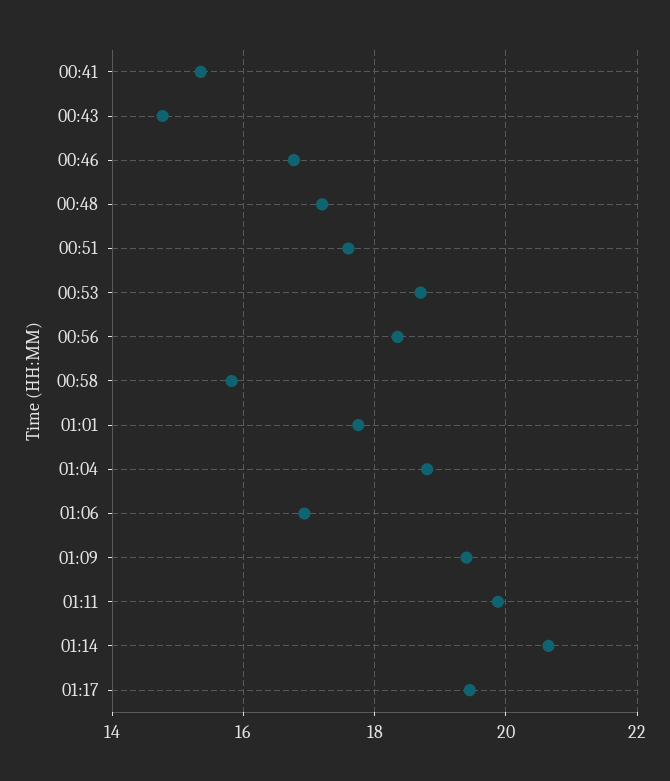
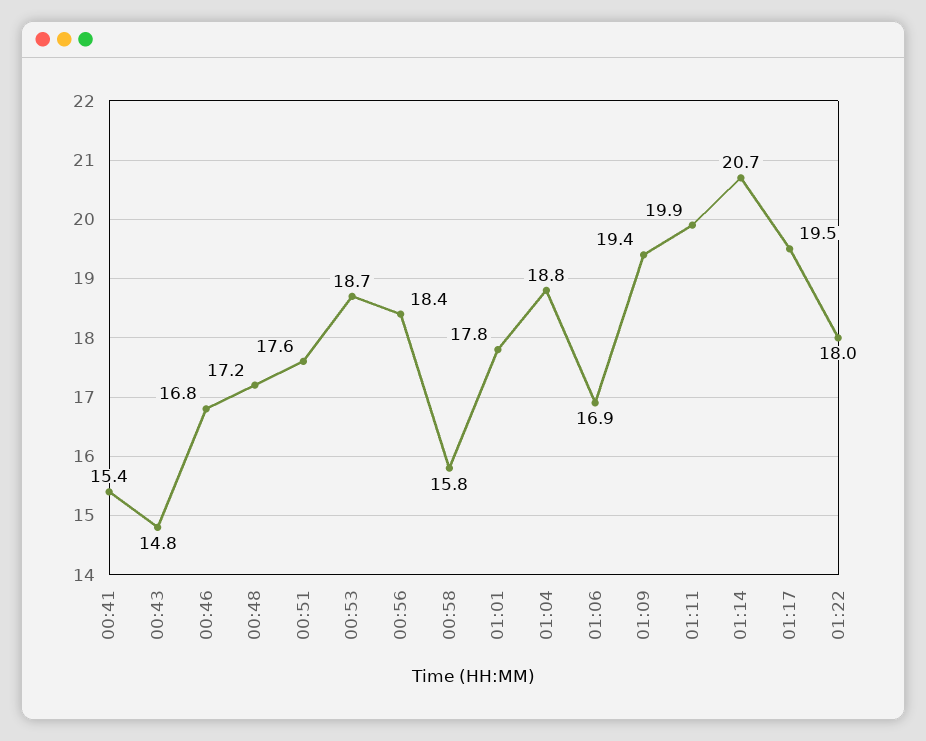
01:22: none -> 18

